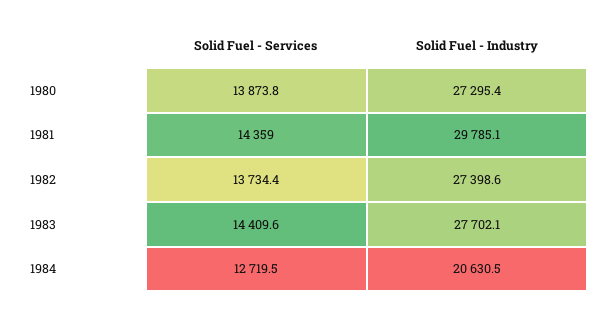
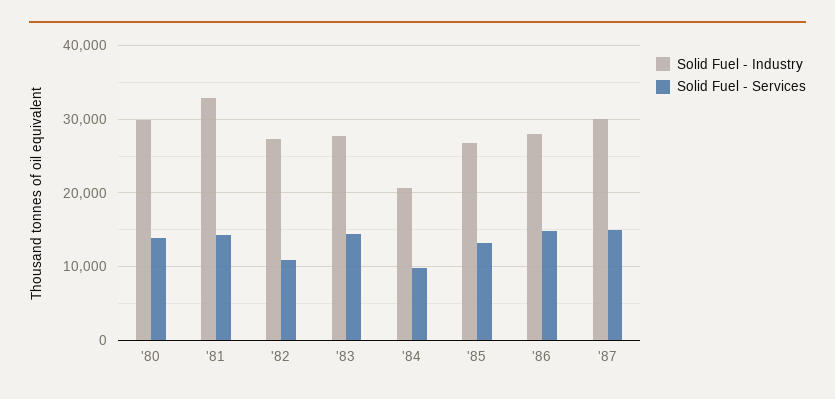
Solid Fuel - Industry, 1980: 27295.4 -> 30000
Solid Fuel - Industry, 1981: 29785.1 -> 33000
Solid Fuel - Services, 1982: 13734.4 -> 11000
Solid Fuel - Services, 1984: 12719.5 -> 10000
Solid Fuel - Industry, '85: none -> 27000
Solid Fuel - Services, '85: none -> 13000
Solid Fuel - Industry, '86: none -> 28000
Solid Fuel - Services, '86: none -> 15000
Solid Fuel - Industry, '87: none -> 30000
Solid Fuel - Services, '87: none -> 15000

